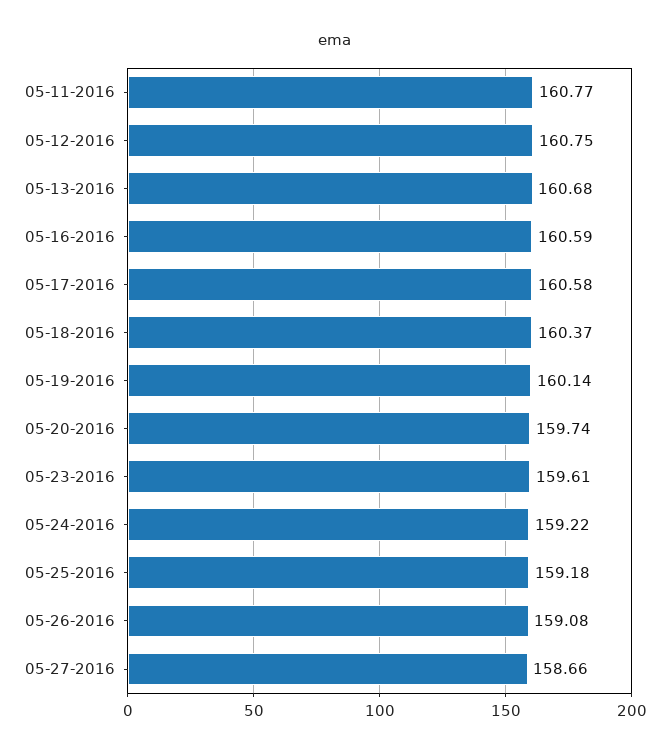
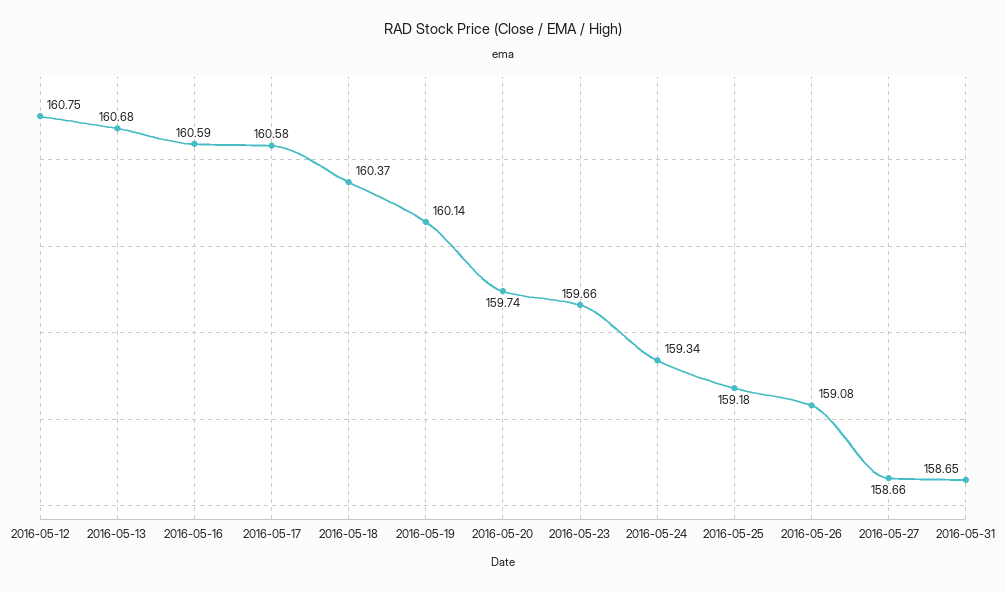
05-11-2016: 160.77 -> none
05-23-2016: 159.61 -> 159.66
05-24-2016: 159.22 -> 159.34
2016-05-31: none -> 158.65

